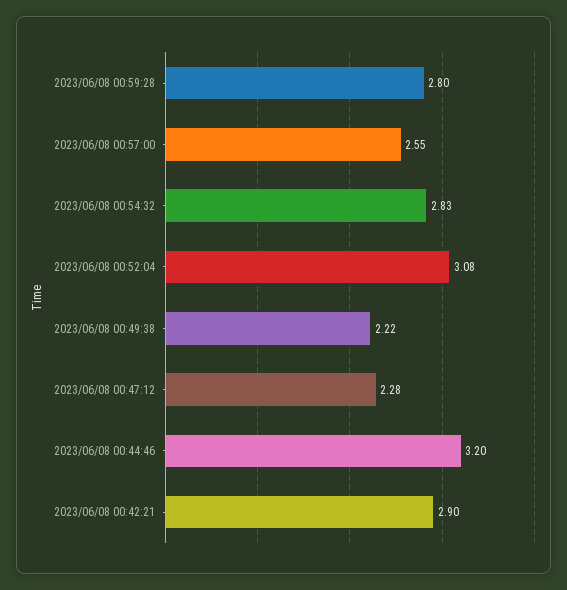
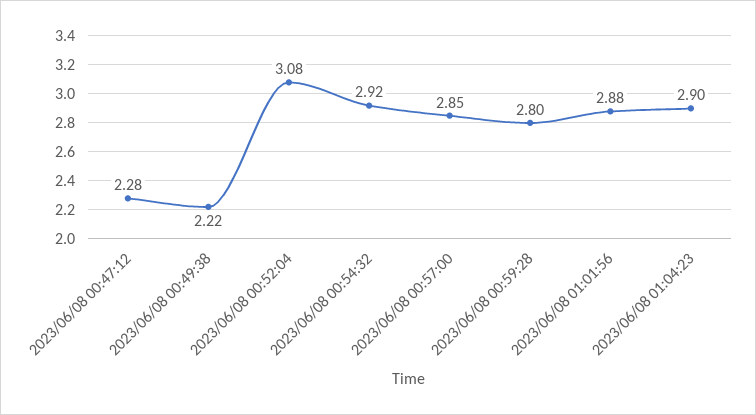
2023/06/08 00:57:00: 2.55 -> 2.85
2023/06/08 00:54:32: 2.83 -> 2.92
2023/06/08 00:44:46: 3.2 -> none
2023/06/08 00:42:21: 2.9 -> none
2023/06/08 01:01:56: none -> 2.88
2023/06/08 01:04:23: none -> 2.9

